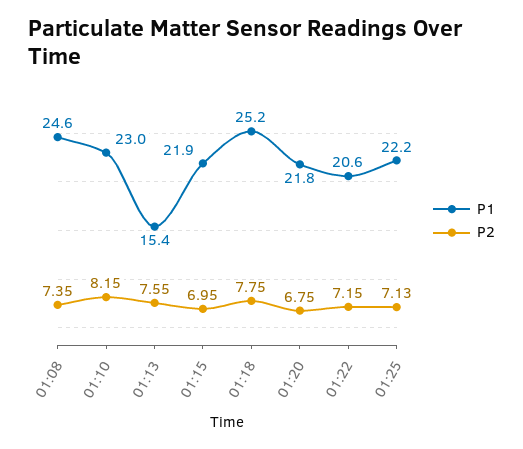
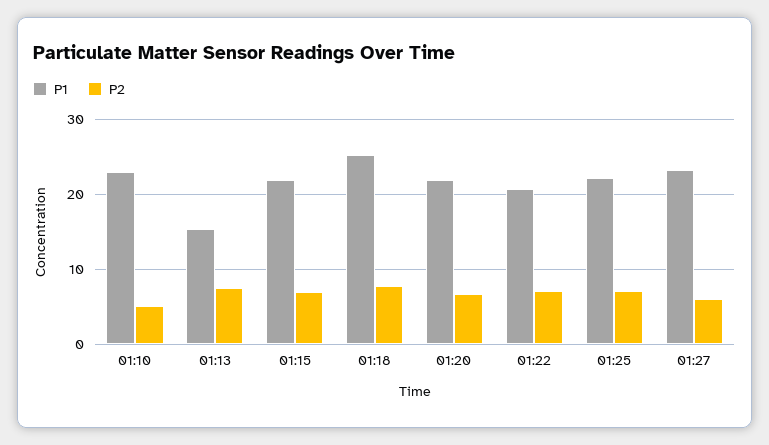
P1, 01:08: 24.6 -> none
P2, 01:08: 7.35 -> none
P2, 01:10: 8.15 -> 5
P1, 01:27: none -> 23
P2, 01:27: none -> 6

